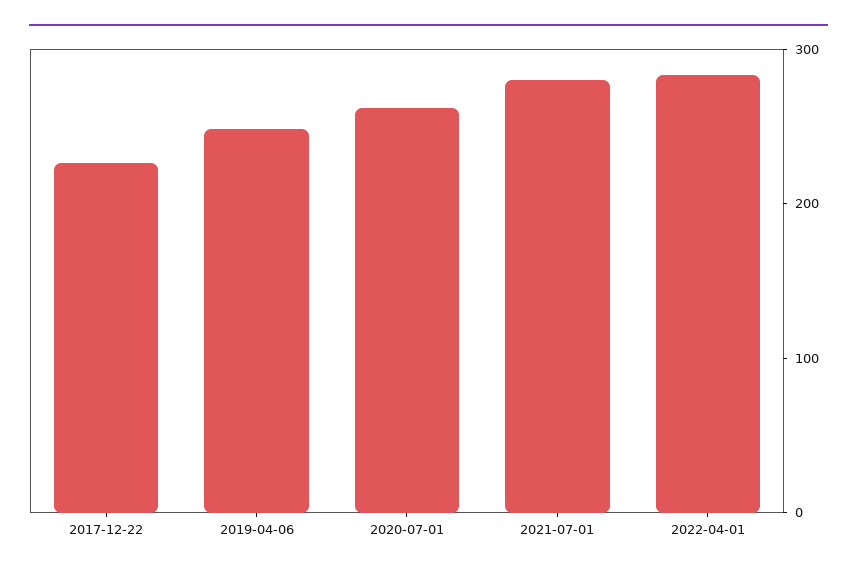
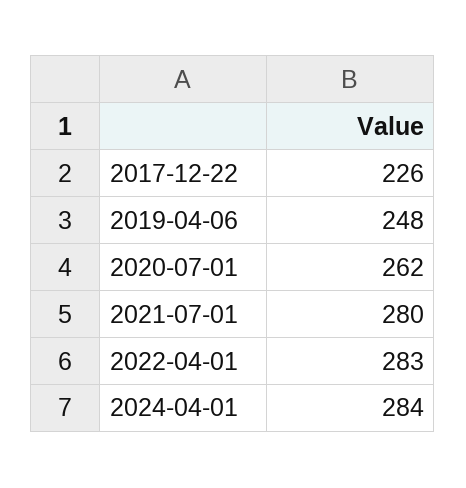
2024-04-01: none -> 284

